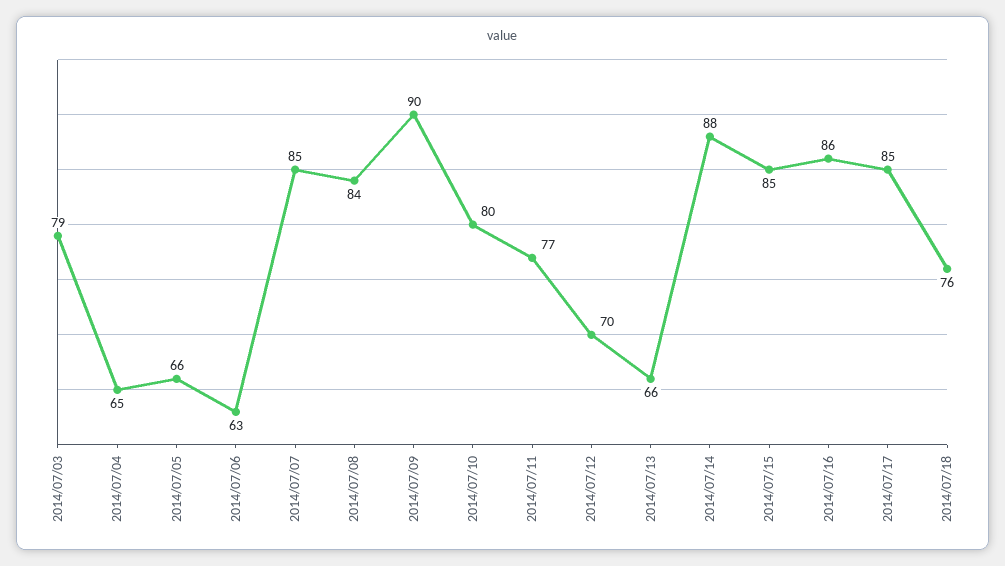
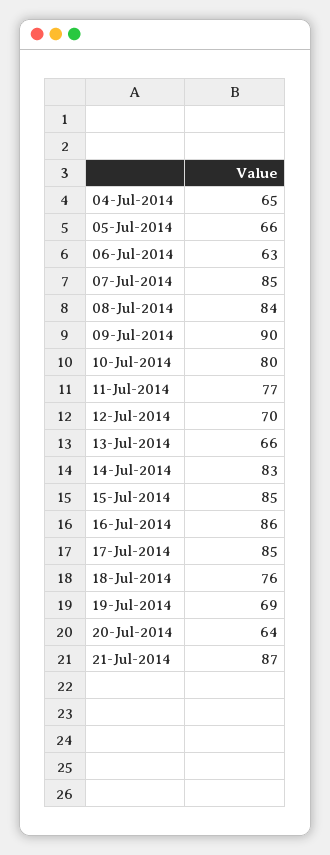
2014/07/03: 79 -> none
2014/07/14: 88 -> 83
19-Jul-2014: none -> 69
20-Jul-2014: none -> 64
21-Jul-2014: none -> 87

